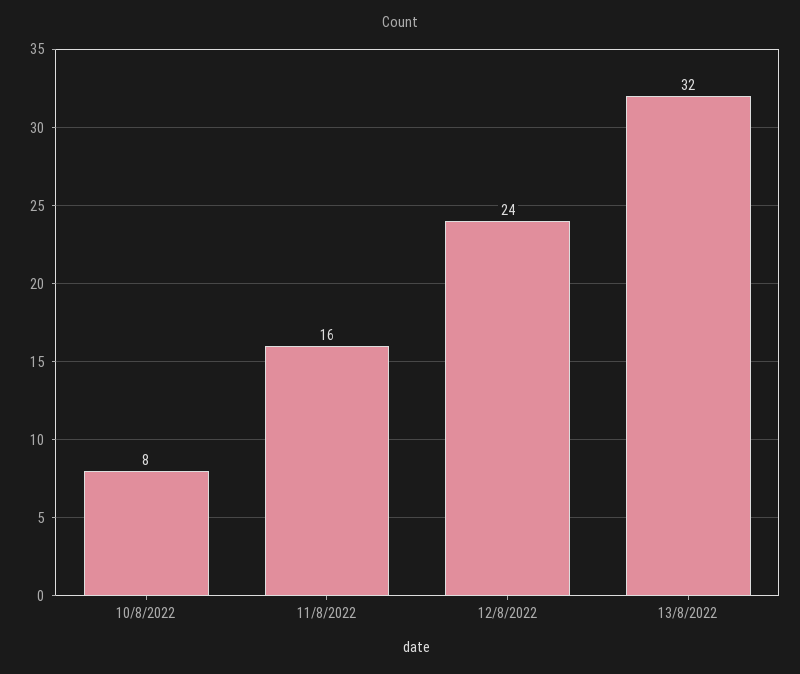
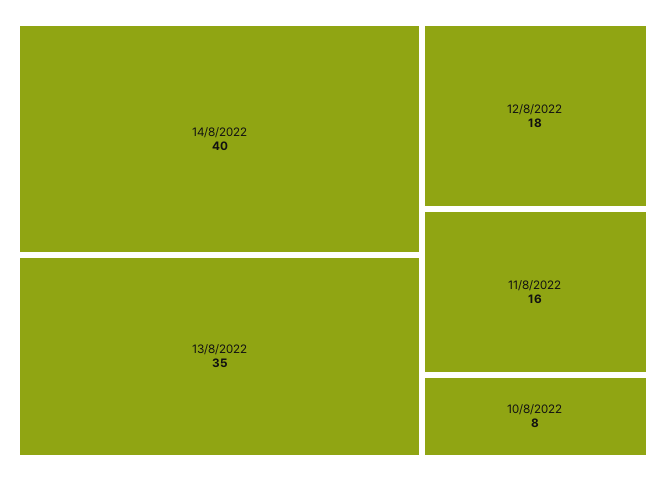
12/8/2022: 24 -> 18
13/8/2022: 32 -> 35
14/8/2022: none -> 40

